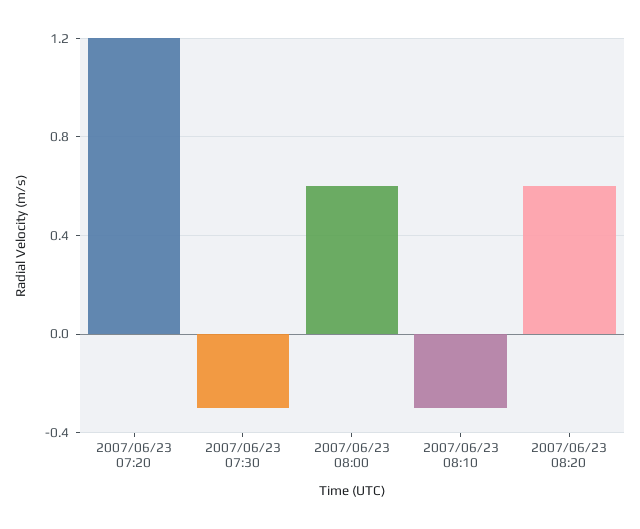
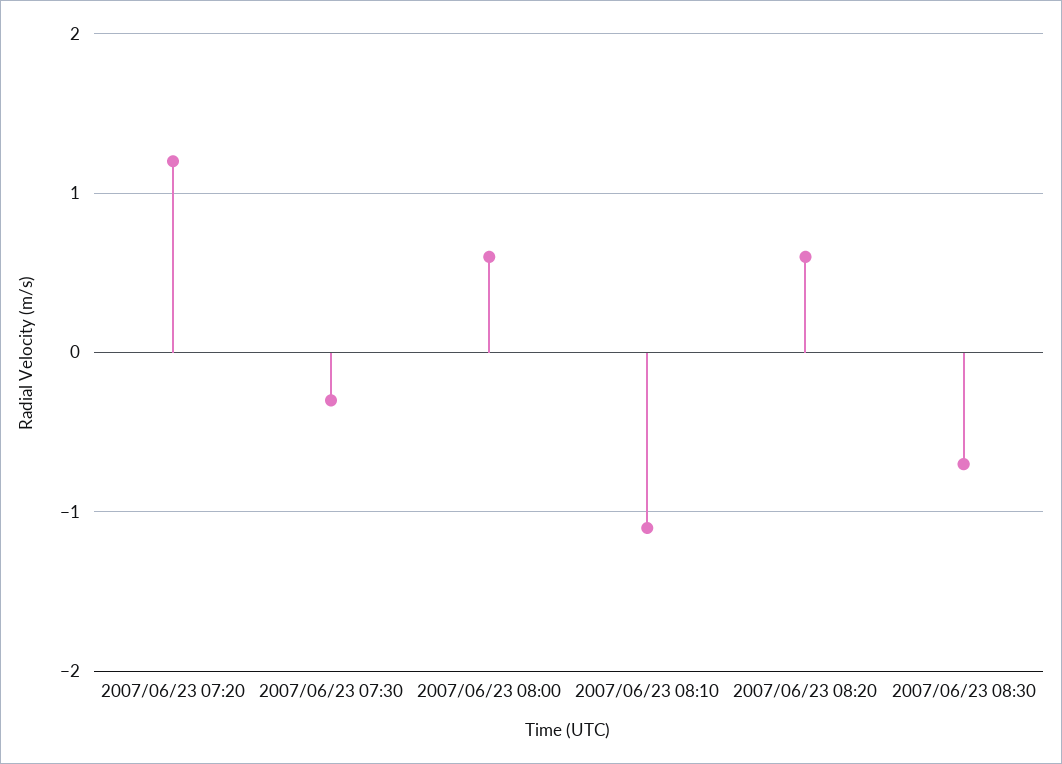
2007/06/23 08:10: -0.3 -> -1.1
2007/06/23 08:30: none -> -0.7

